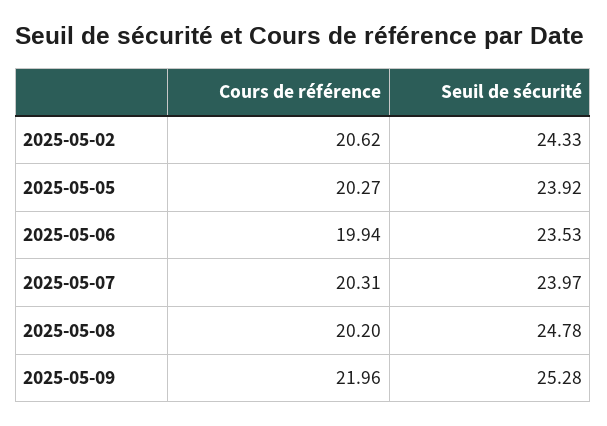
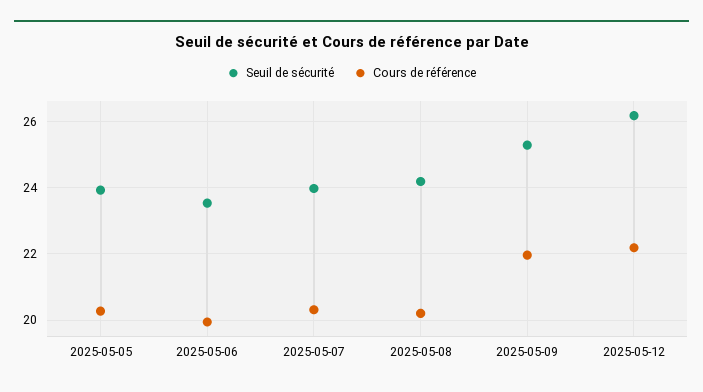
Cours de référence, 2025-05-02: 20.62 -> none
Seuil de sécurité, 2025-05-02: 24.33 -> none
Seuil de sécurité, 2025-05-08: 24.78 -> 24.2
Seuil de sécurité, 2025-05-12: none -> 26.2
Cours de référence, 2025-05-12: none -> 22.2

